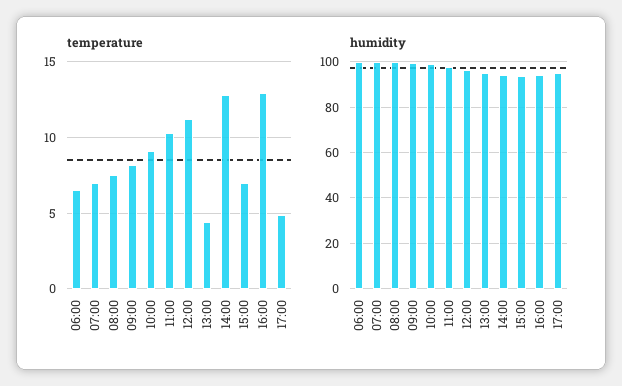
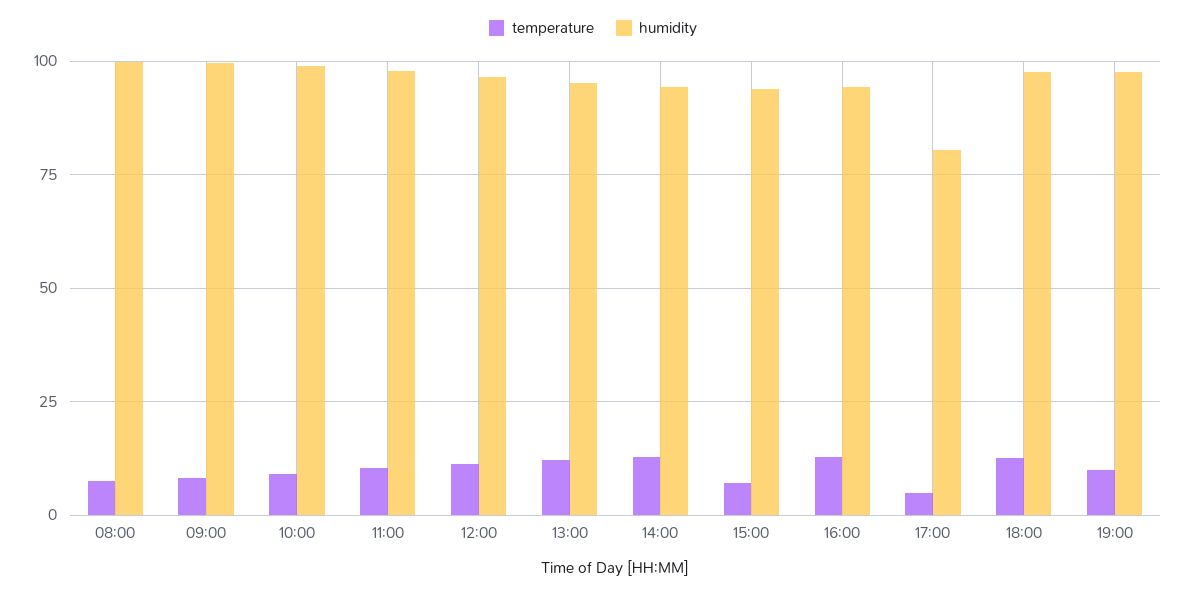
temperature, 06:00: 6.5 -> none
temperature, 07:00: 7 -> none
temperature, 13:00: 4.5 -> 12.5
humidity, 06:00: 100 -> none
humidity, 07:00: 100 -> none
humidity, 17:00: 95 -> 80
temperature, 18:00: none -> 12.5
humidity, 18:00: none -> 97.5
temperature, 19:00: none -> 10
humidity, 19:00: none -> 97.5

